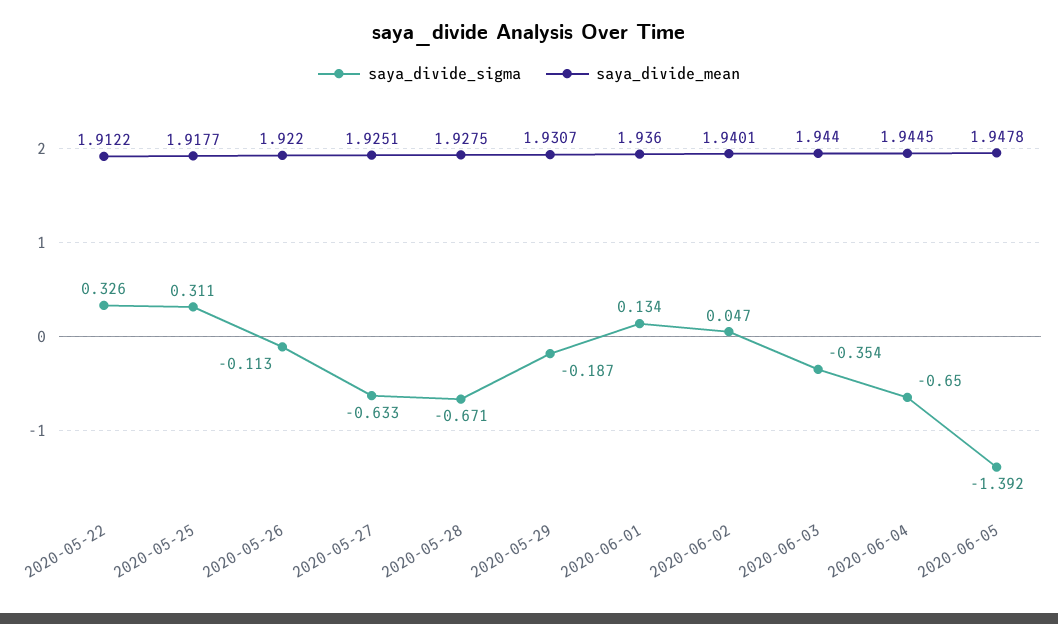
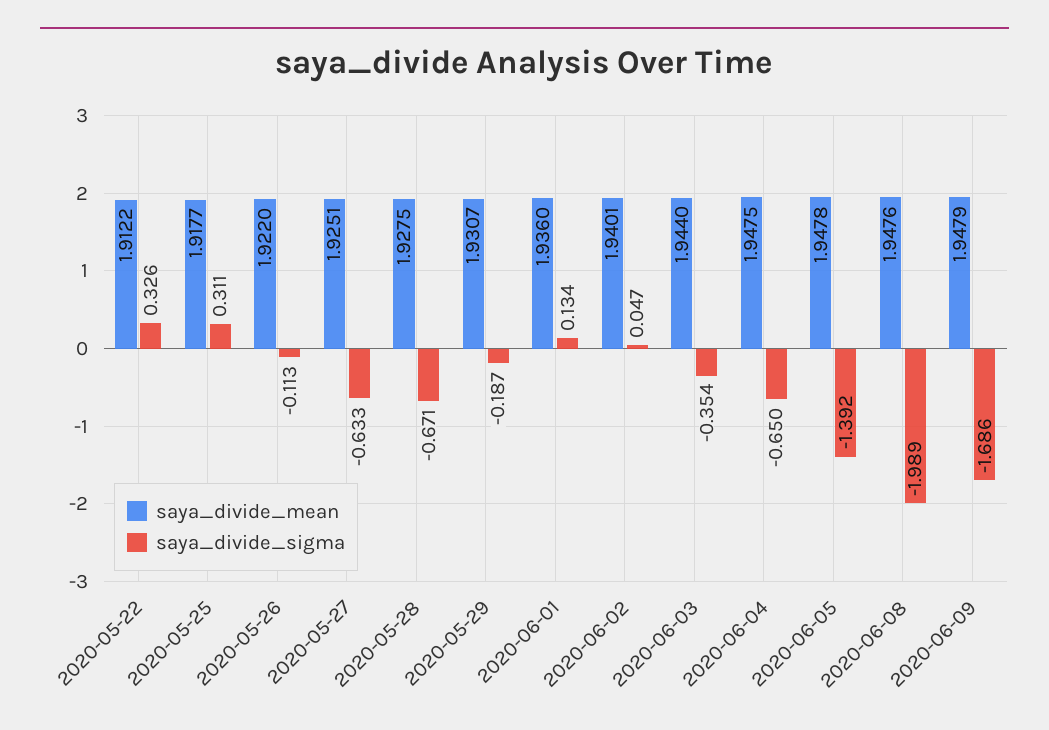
saya_divide_mean, 2020-06-04: 1.9445 -> 1.9475
saya_divide_mean, 2020-06-08: none -> 1.9476
saya_divide_sigma, 2020-06-08: none -> -1.989
saya_divide_mean, 2020-06-09: none -> 1.9479
saya_divide_sigma, 2020-06-09: none -> -1.686

